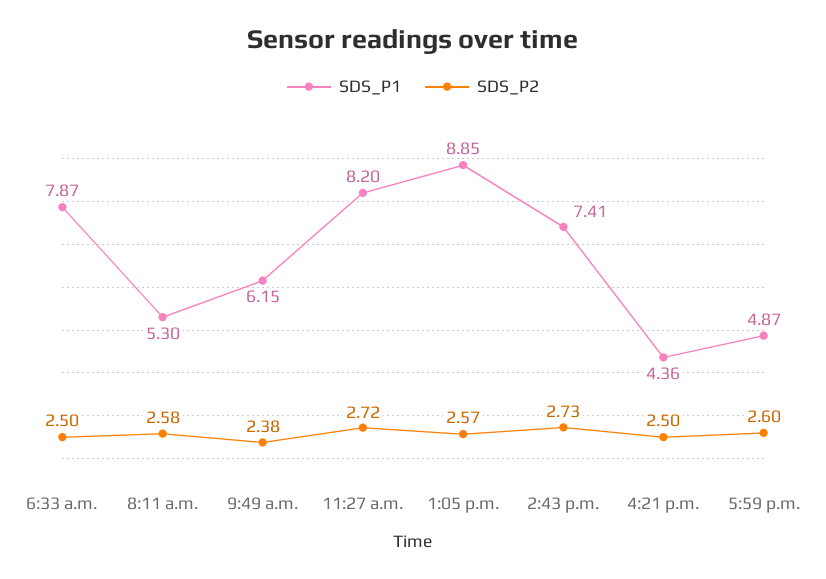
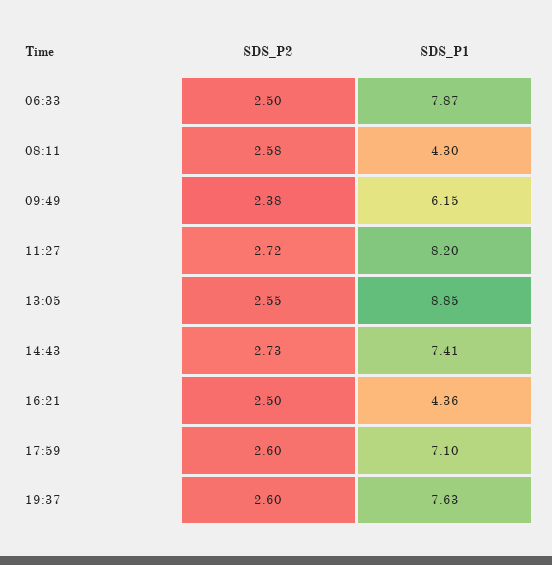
SDS_P1, 8:11 a.m.: 5.3 -> 4.3
SDS_P2, 1:05 p.m.: 2.57 -> 2.55
SDS_P1, 5:59 p.m.: 4.87 -> 7.1
SDS_P2, 19:37: none -> 2.6
SDS_P1, 19:37: none -> 7.63

